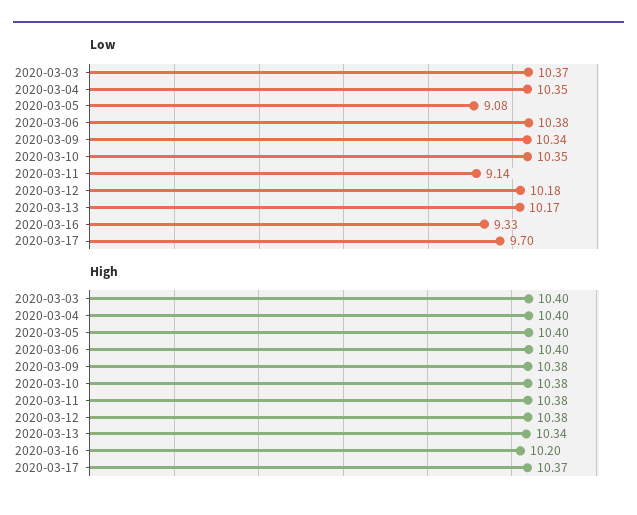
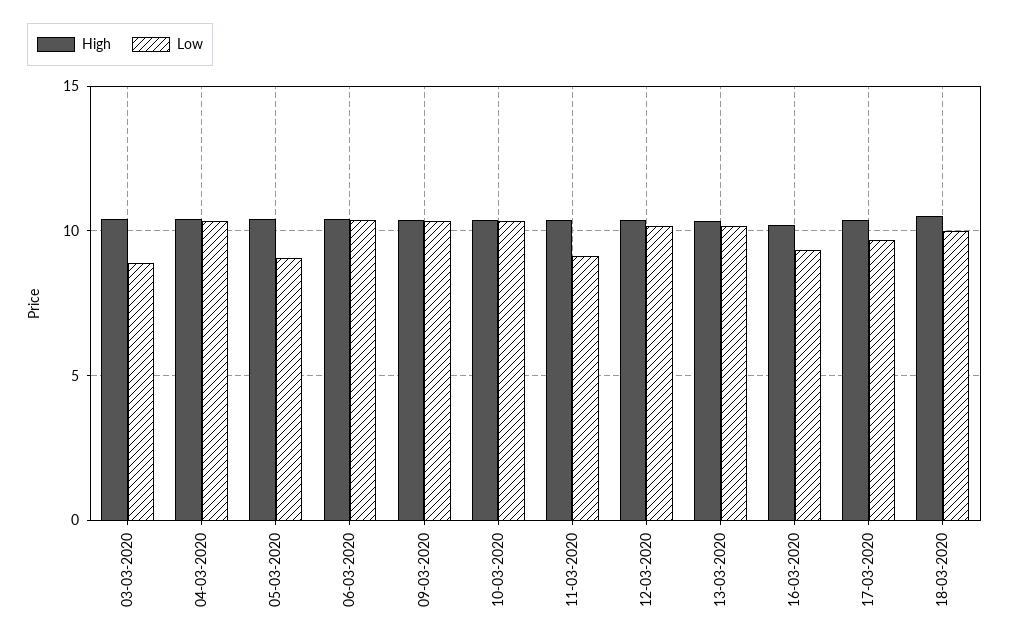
Low, 2020-03-03: 10.37 -> 9
High, 18-03-2020: none -> 10.5
Low, 18-03-2020: none -> 10

